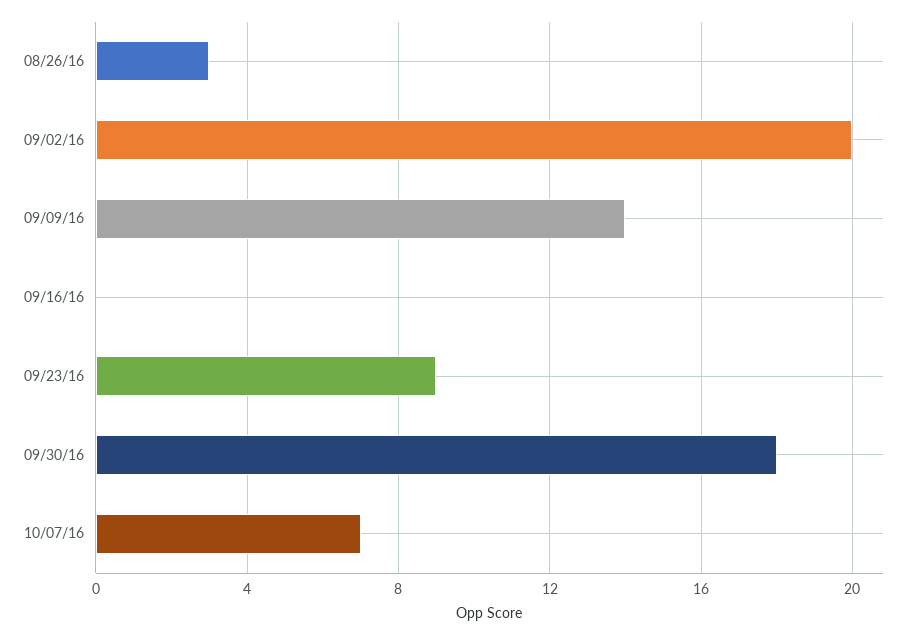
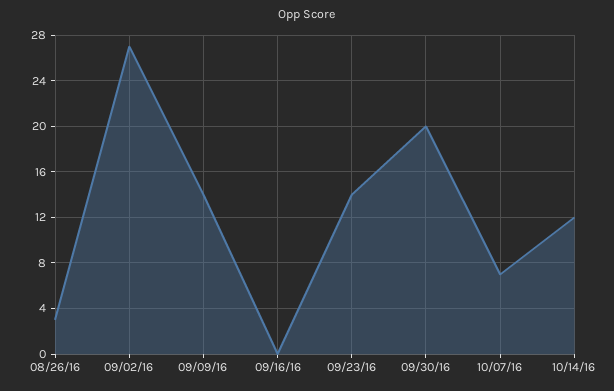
09/02/16: 20 -> 27
09/23/16: 9 -> 14
09/30/16: 18 -> 20
10/14/16: none -> 12

